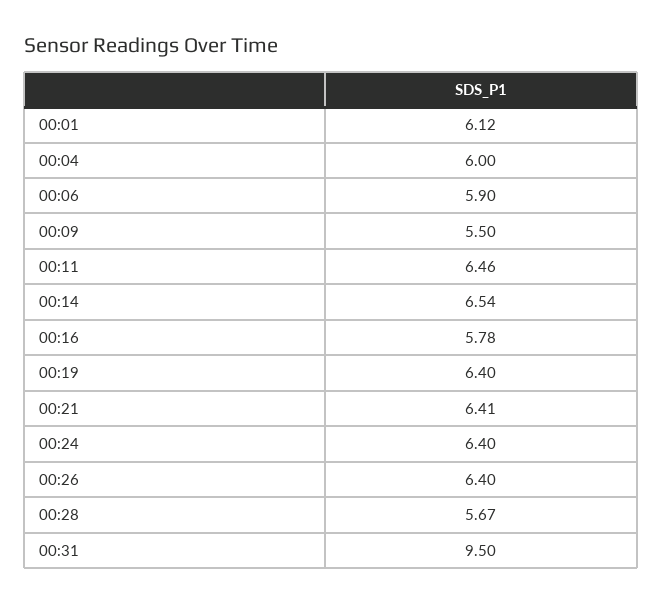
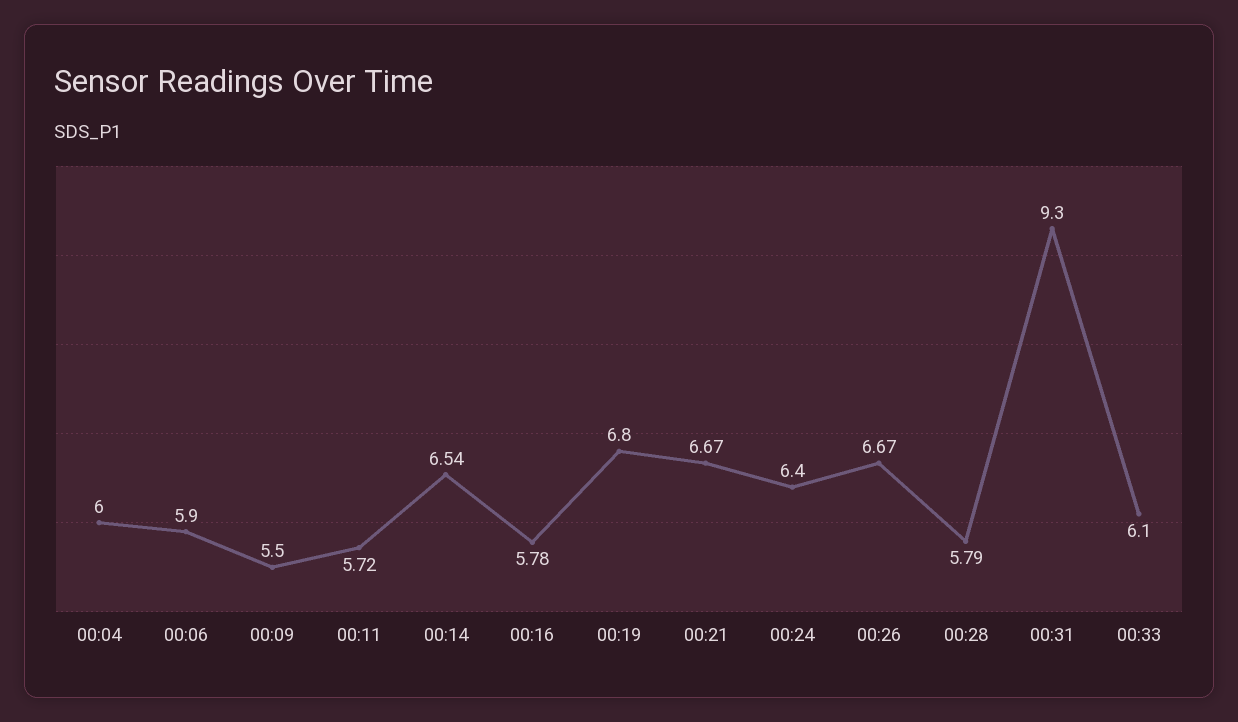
00:01: 6.12 -> none
00:11: 6.46 -> 5.72
00:19: 6.4 -> 6.8
00:21: 6.41 -> 6.67
00:26: 6.4 -> 6.67
00:28: 5.67 -> 5.79
00:31: 9.5 -> 9.3
00:33: none -> 6.1

